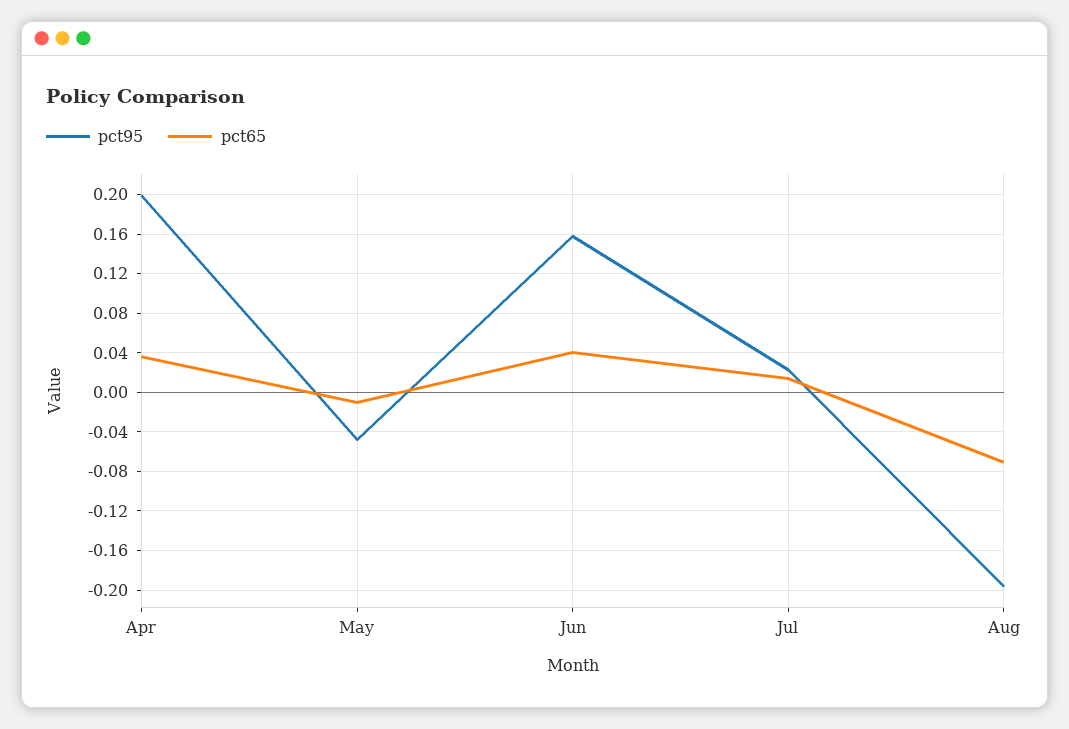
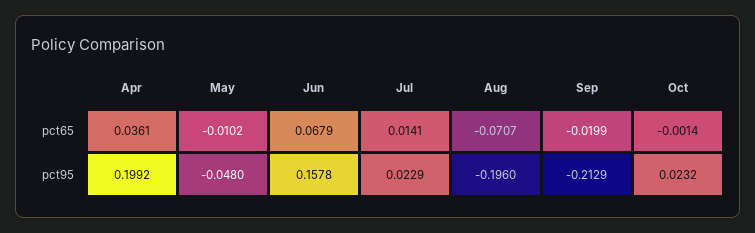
pct65, Jun: 0.04 -> 0.0679
pct65, Sep: none -> -0.0199
pct65, Oct: none -> -0.0014
pct95, Sep: none -> -0.2129
pct95, Oct: none -> 0.0232

